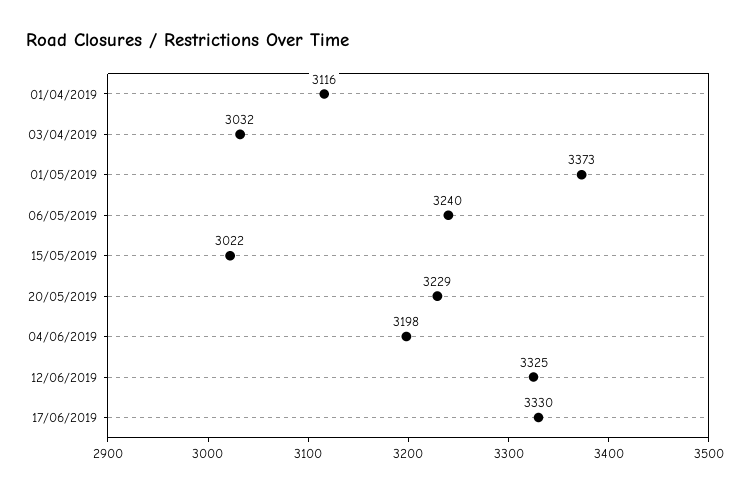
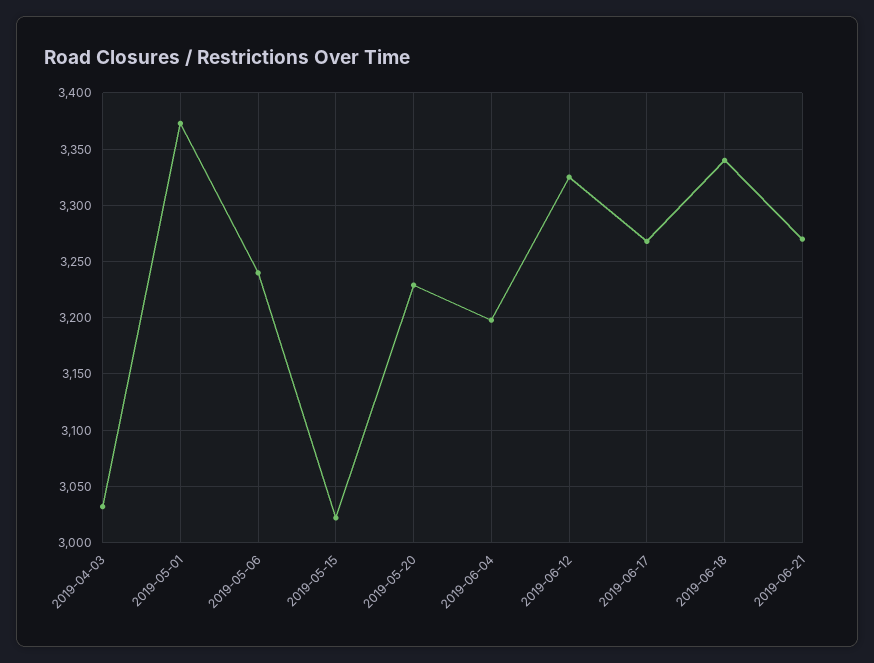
01/04/2019: 3116 -> none
17/06/2019: 3330 -> 3270
2019-06-18: none -> 3340
2019-06-21: none -> 3270

